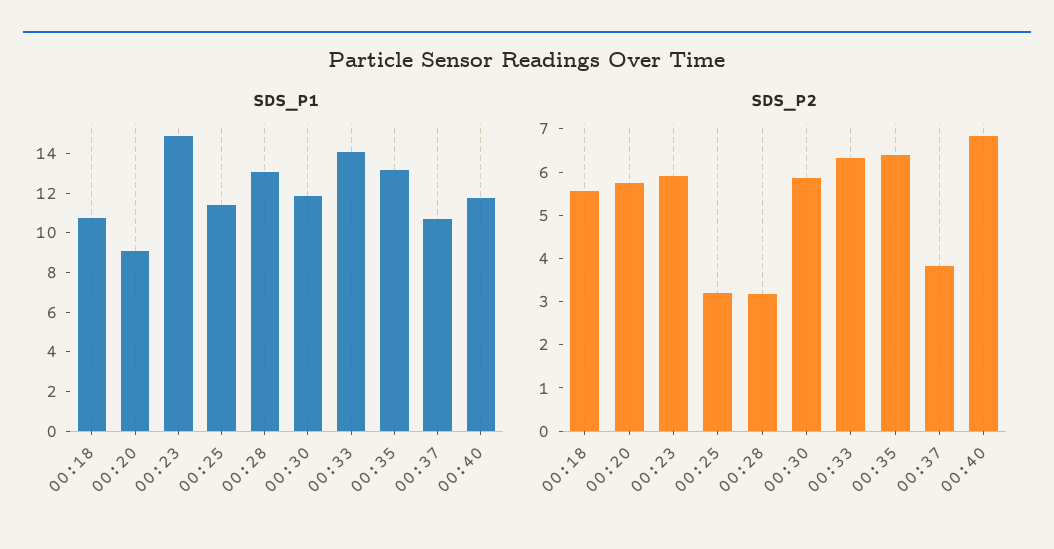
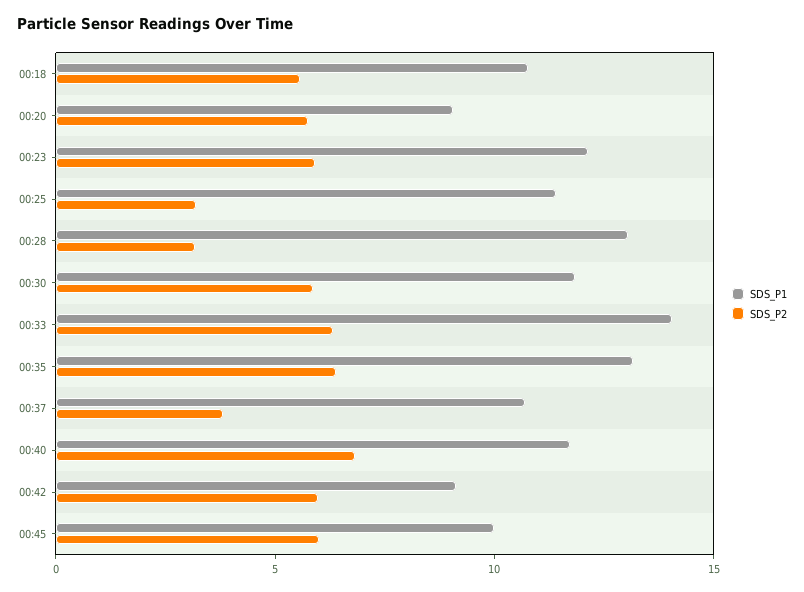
SDS_P1, 00:23: 15 -> 12
SDS_P1, 00:42: none -> 9
SDS_P2, 00:42: none -> 6
SDS_P1, 00:45: none -> 10
SDS_P2, 00:45: none -> 6

